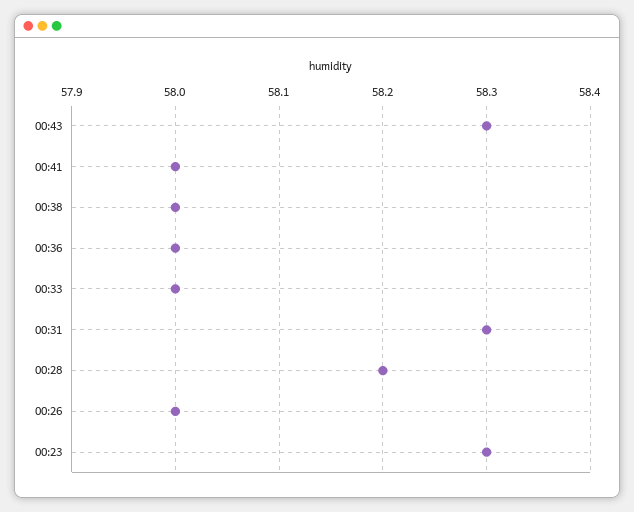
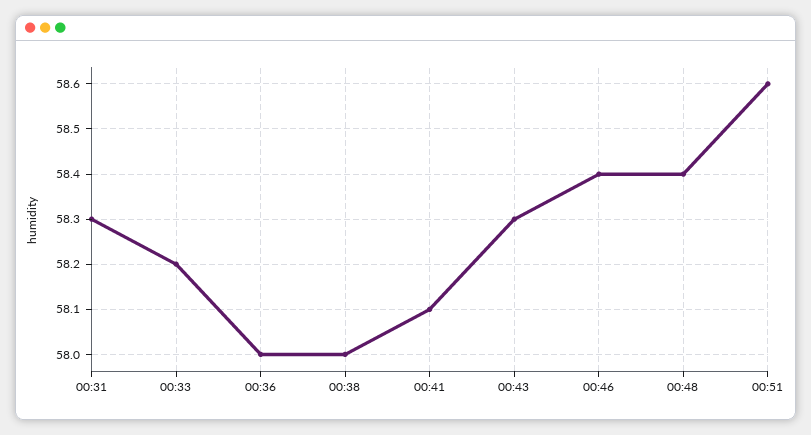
00:41: 58 -> 58.1
00:33: 58 -> 58.2
00:28: 58.2 -> none
00:26: 58 -> none
00:23: 58.3 -> none
00:46: none -> 58.4
00:48: none -> 58.4
00:51: none -> 58.6

